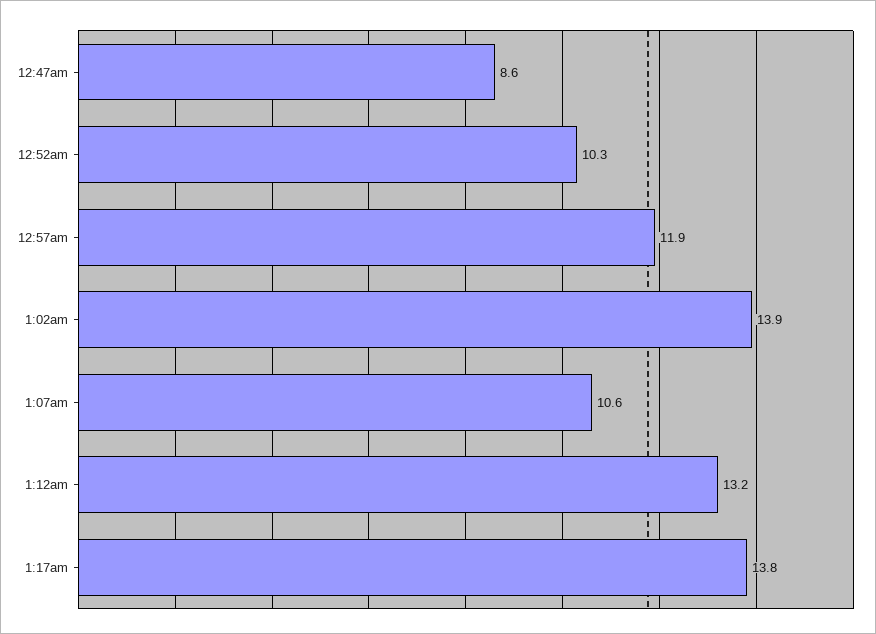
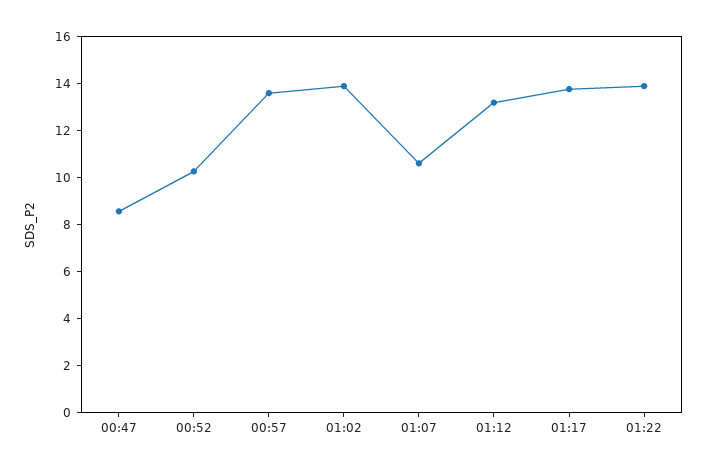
12:57am: 11.9 -> 13.5
01:22: none -> 14

